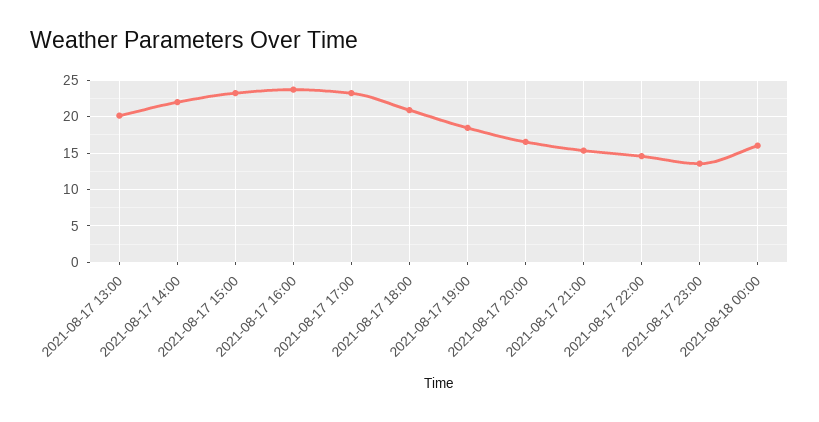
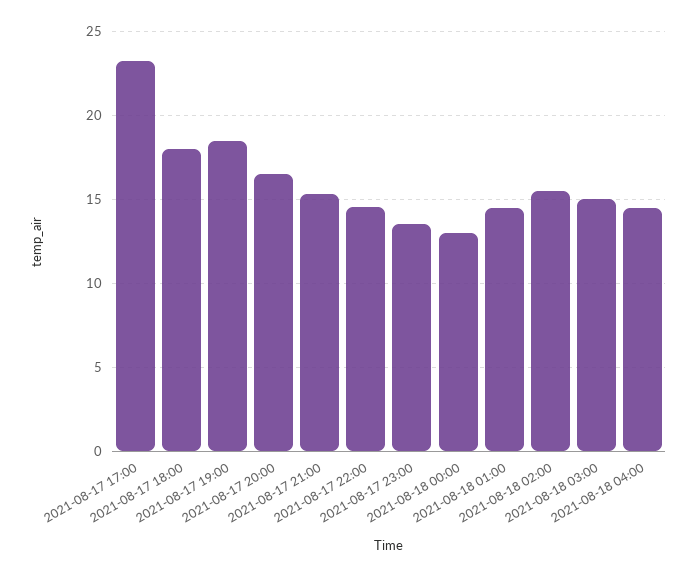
2021-08-17 13:00: 20 -> none
2021-08-17 14:00: 22 -> none
2021-08-17 15:00: 23 -> none
2021-08-17 16:00: 24 -> none
2021-08-17 18:00: 21 -> 18
2021-08-18 00:00: 16 -> 13
2021-08-18 01:00: none -> 14.5
2021-08-18 02:00: none -> 15.5
2021-08-18 03:00: none -> 15
2021-08-18 04:00: none -> 14.5

